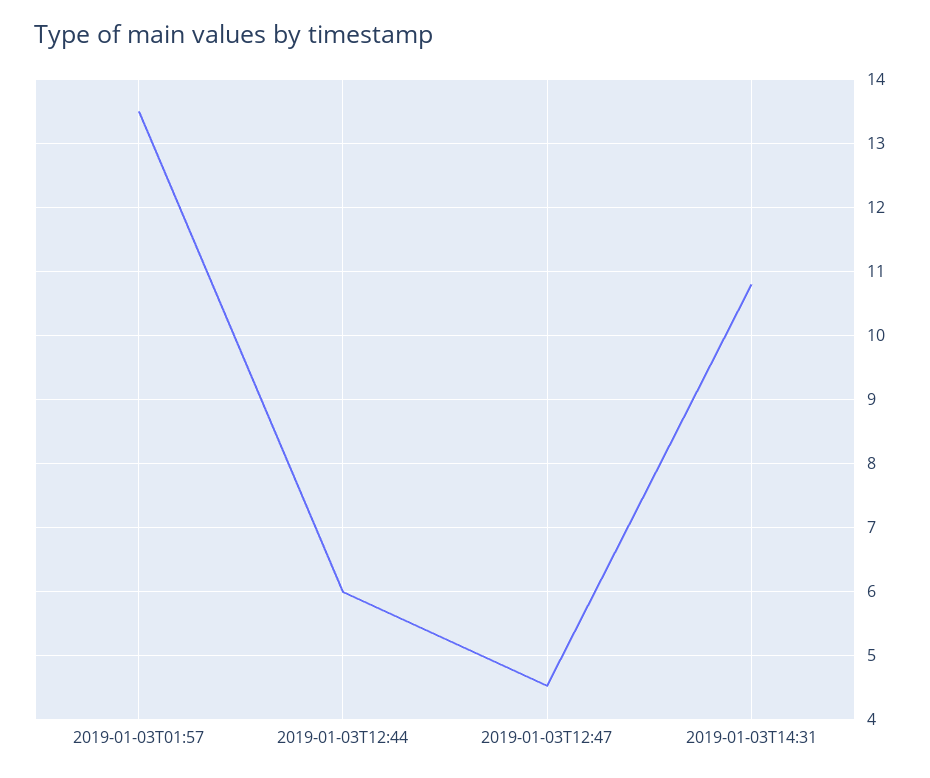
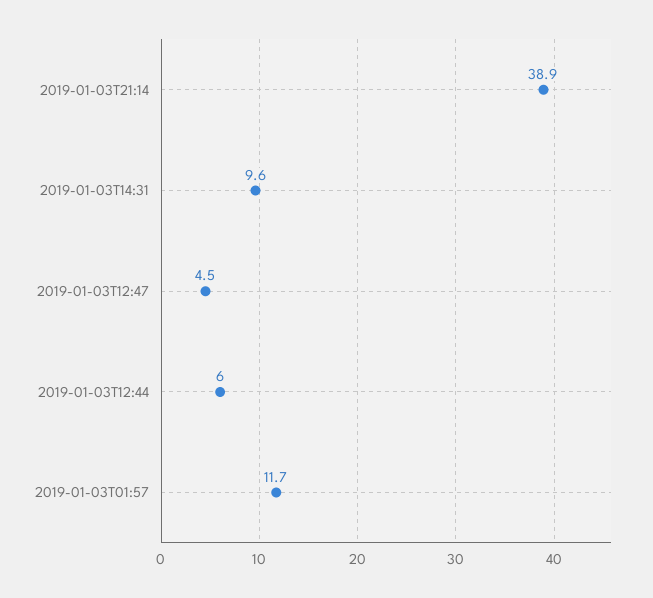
2019-01-03T01:57: 13.5 -> 11.7
2019-01-03T14:31: 10.8 -> 9.6
2019-01-03T21:14: none -> 38.9

